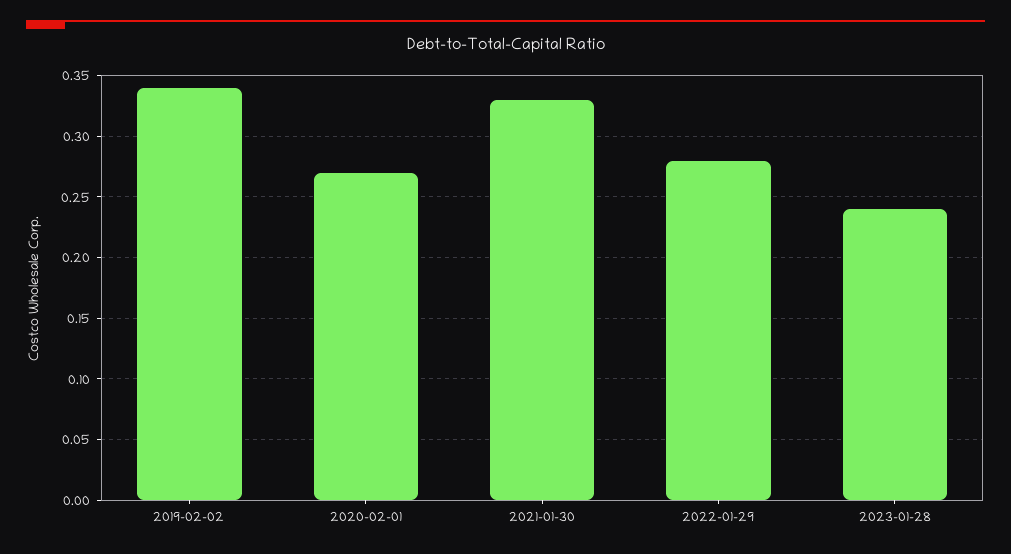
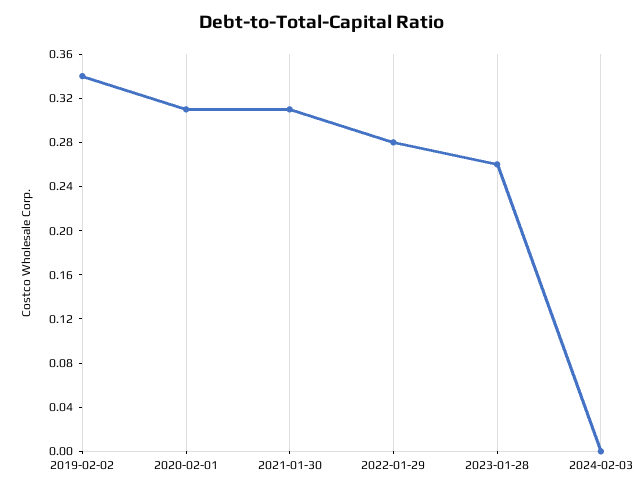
2020-02-01: 0.27 -> 0.31
2021-01-30: 0.33 -> 0.31
2023-01-28: 0.24 -> 0.26
2024-02-03: none -> 0

